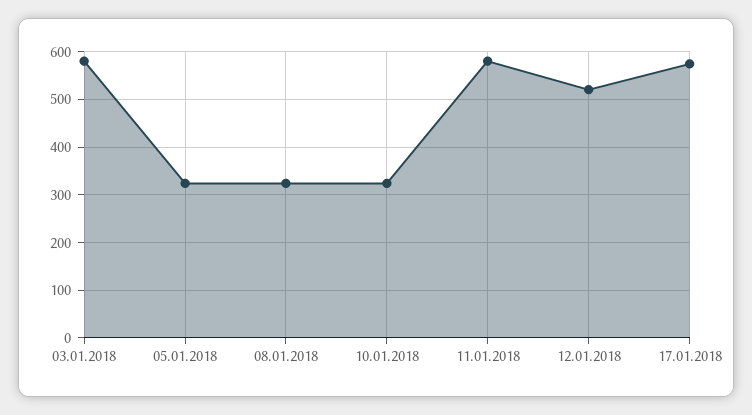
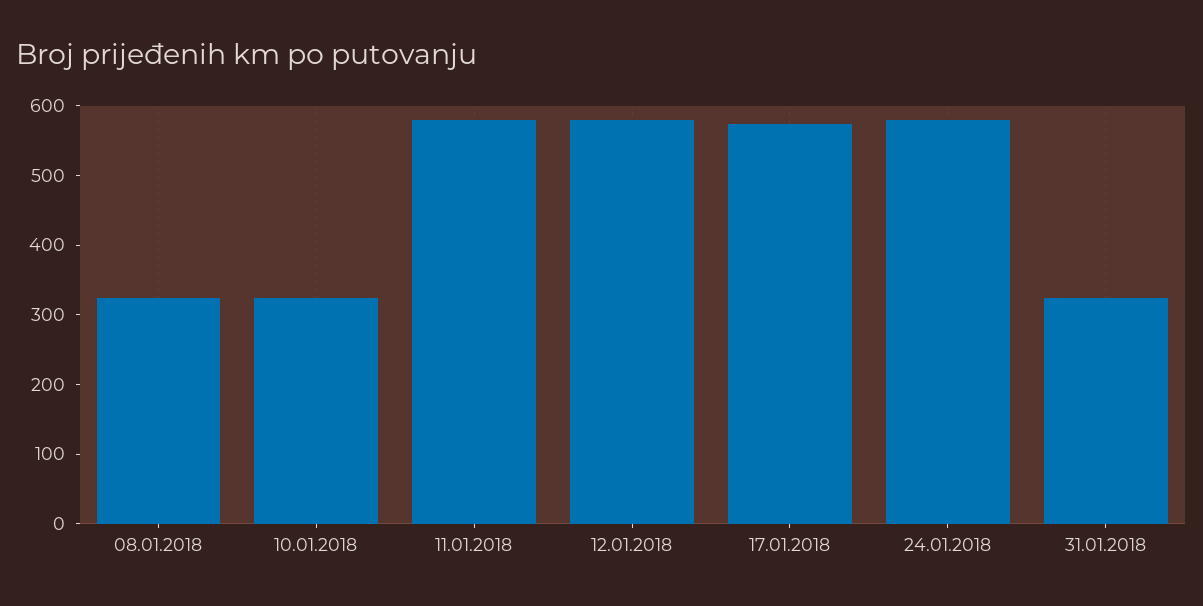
03.01.2018: 580 -> none
05.01.2018: 320 -> none
12.01.2018: 520 -> 580
24.01.2018: none -> 580
31.01.2018: none -> 320

